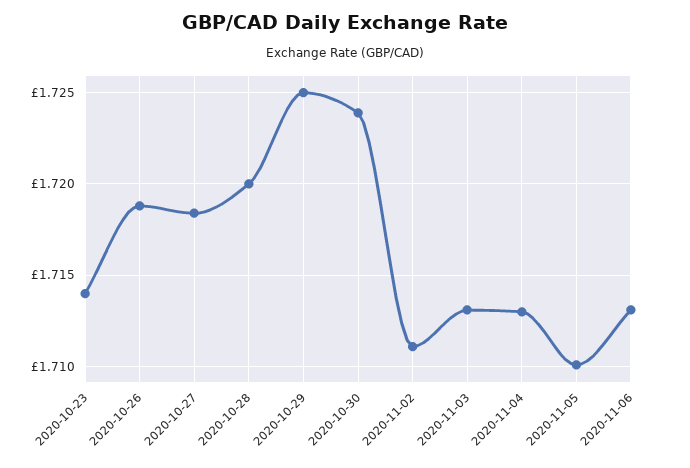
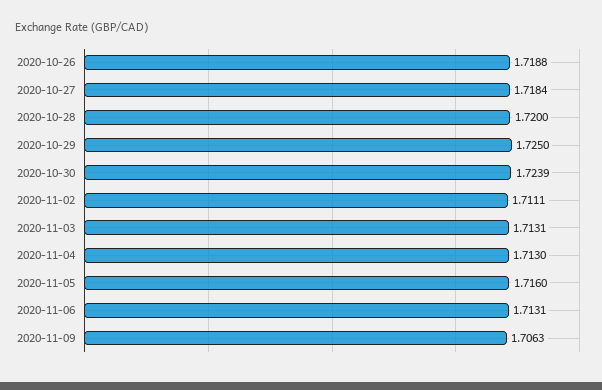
2020-10-23: 1.714 -> none
2020-11-05: 1.71 -> 1.716
2020-11-09: none -> 1.7063

